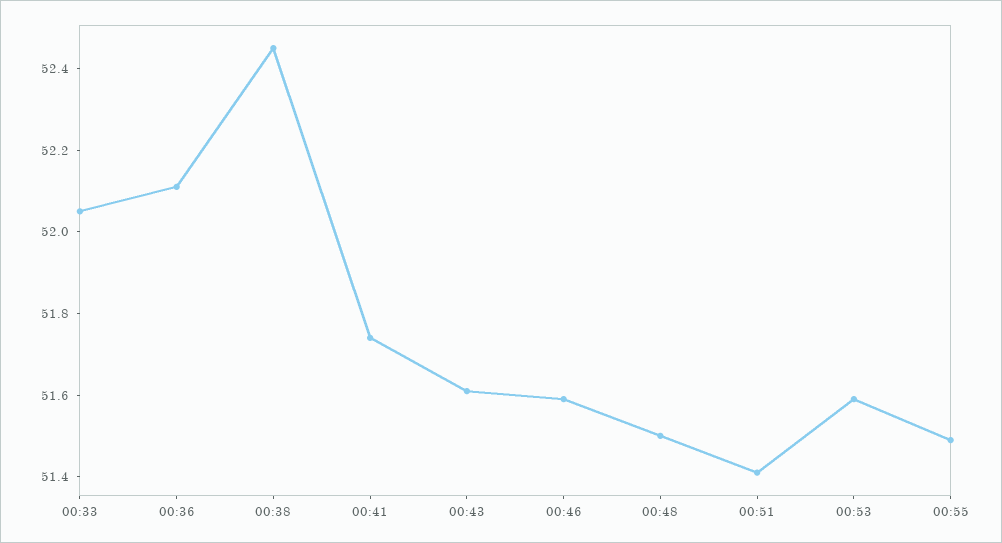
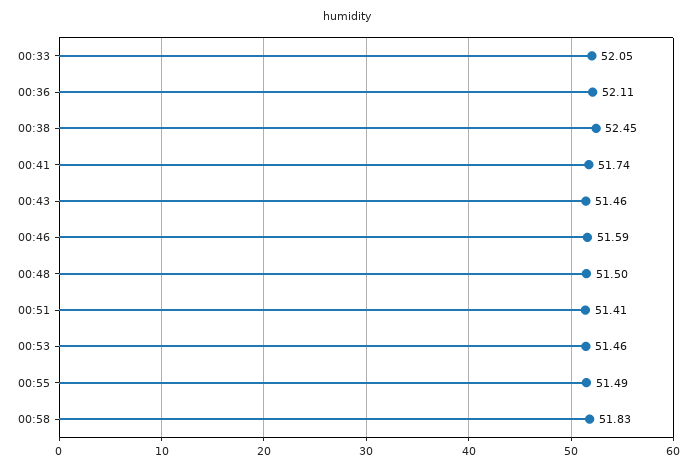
00:43: 51.6 -> 51.46
00:53: 51.6 -> 51.46
00:58: none -> 51.83

